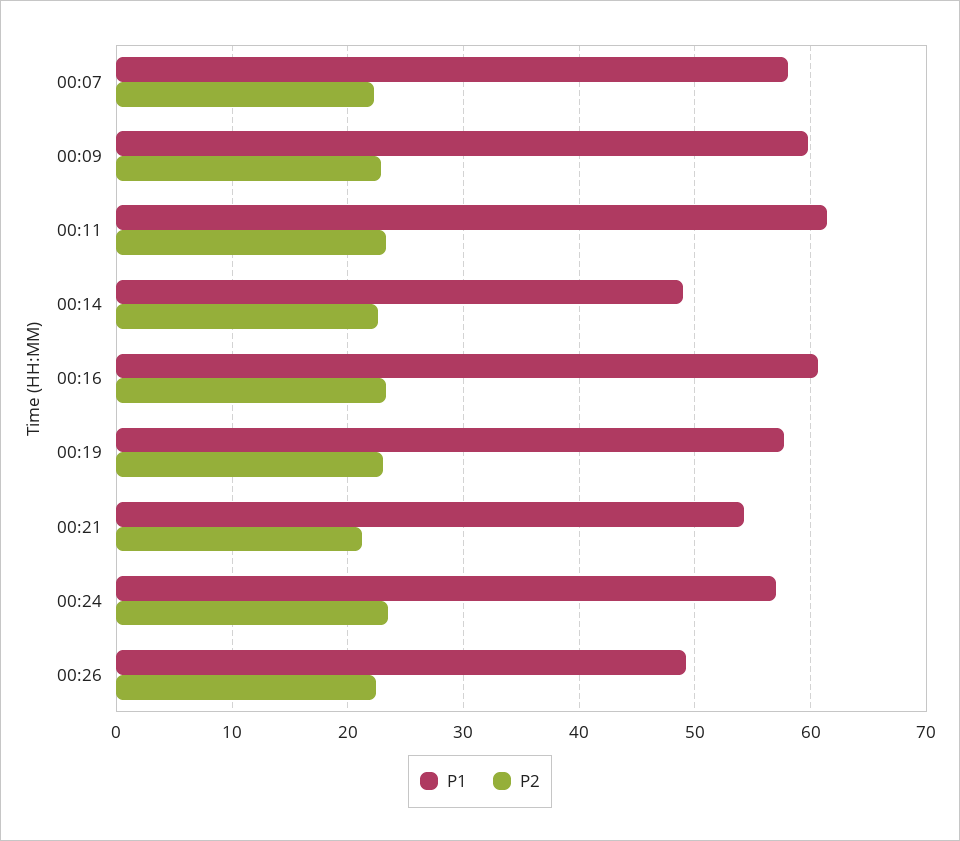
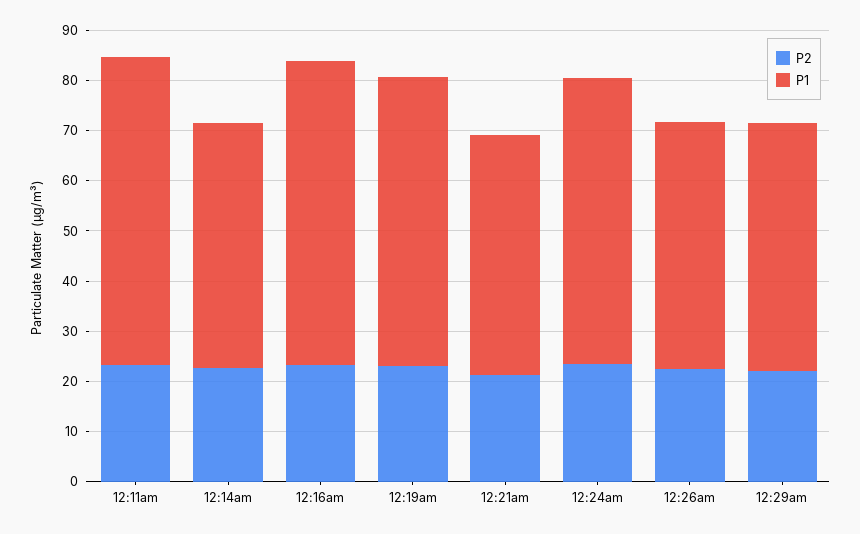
P1, 00:07: 58 -> none
P2, 00:07: 22 -> none
P1, 00:09: 60 -> none
P2, 00:09: 23 -> none
P1, 00:21: 54 -> 48
P2, 12:29am: none -> 22
P1, 12:29am: none -> 50

